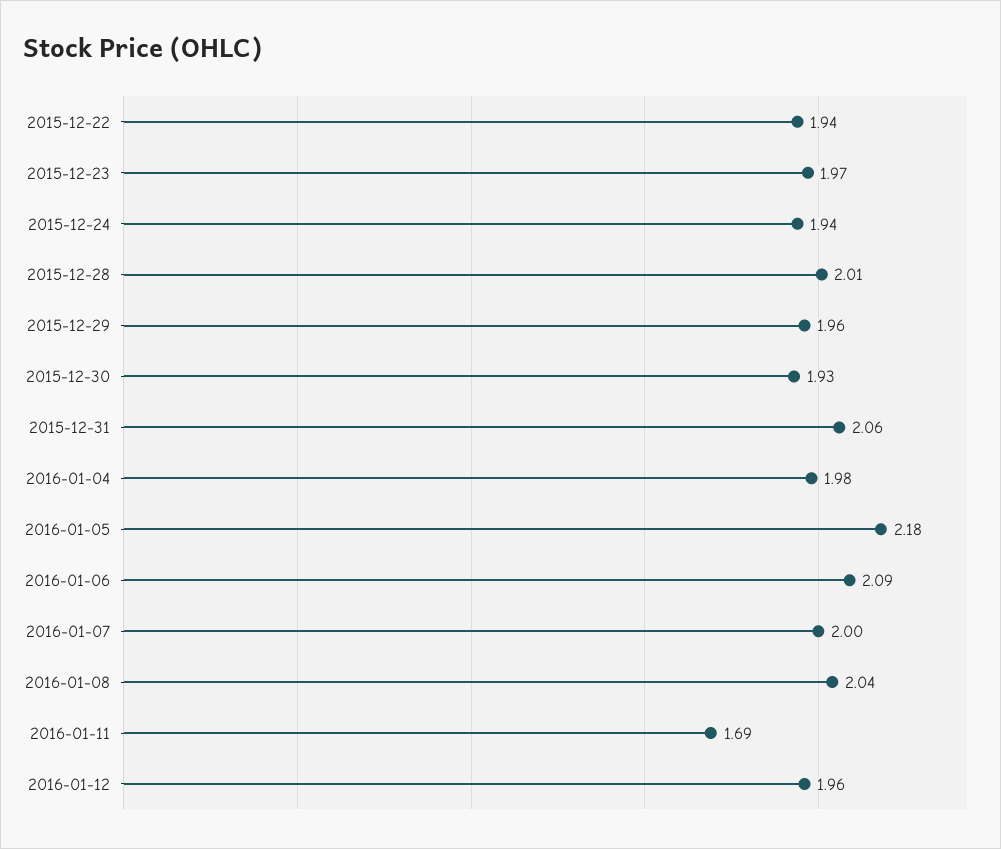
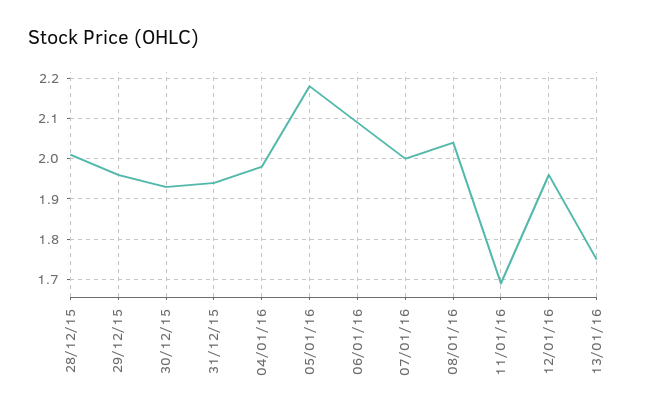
2015-12-22: 1.94 -> none
2015-12-23: 1.97 -> none
2015-12-24: 1.94 -> none
2015-12-31: 2.06 -> 1.95
13/01/16: none -> 1.75

